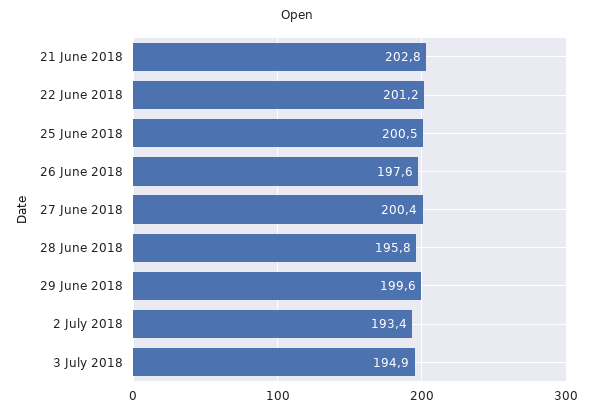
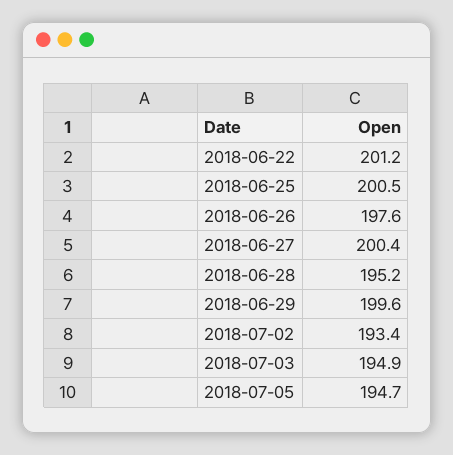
21 June 2018: 202.8 -> none
28 June 2018: 195.8 -> 195.2
2018-07-05: none -> 194.7

